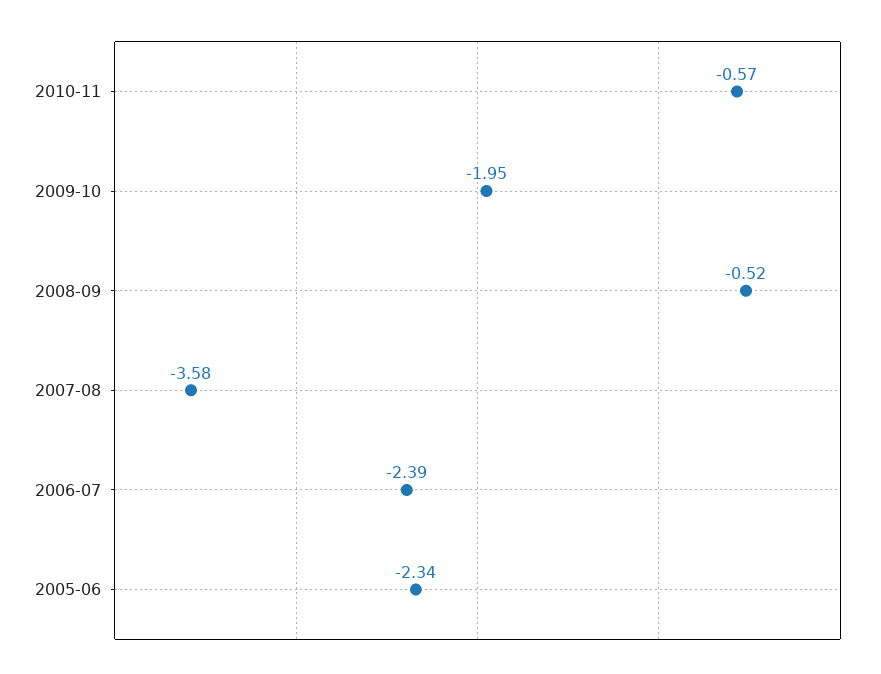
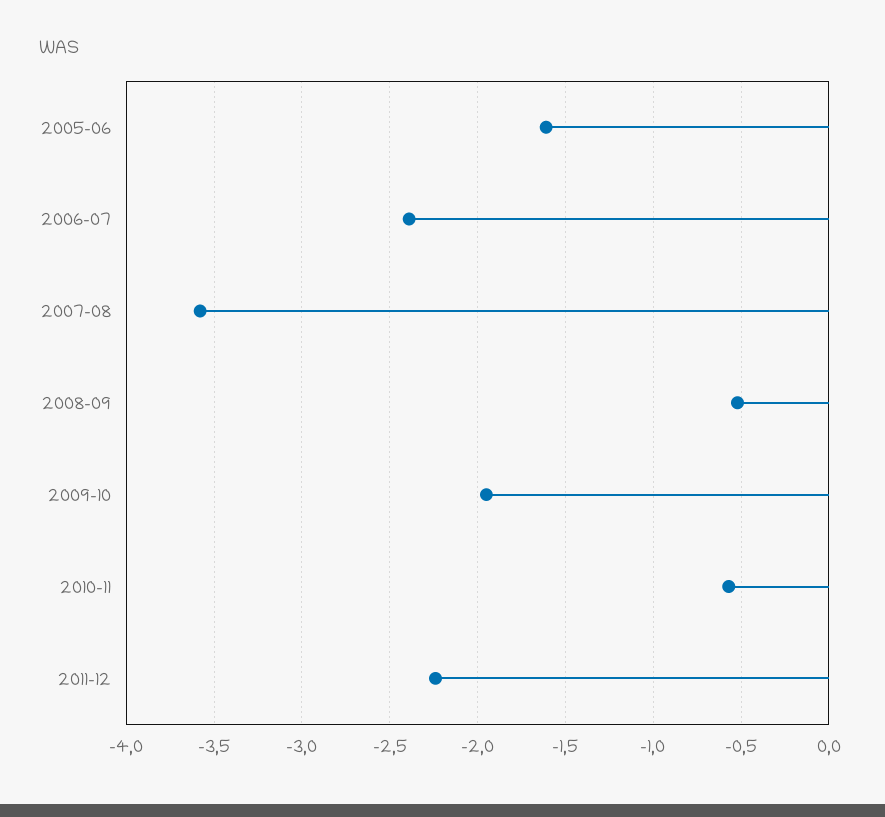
2005-06: -2.34 -> -1.6
2011-12: none -> -2.25

